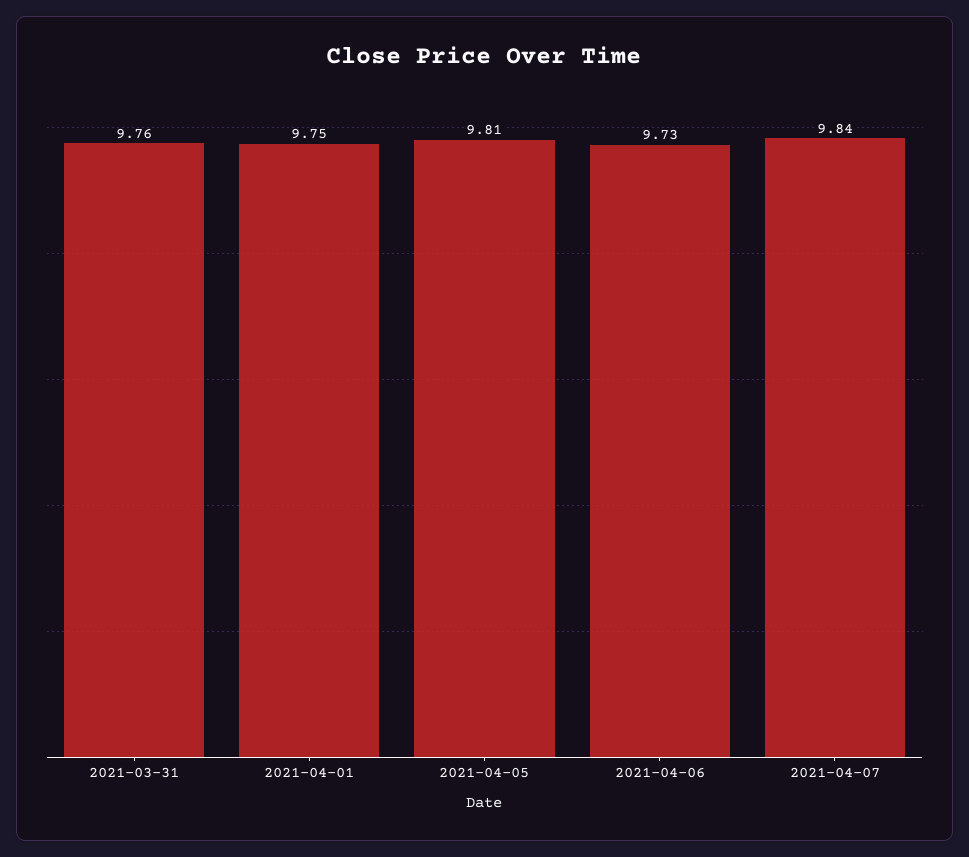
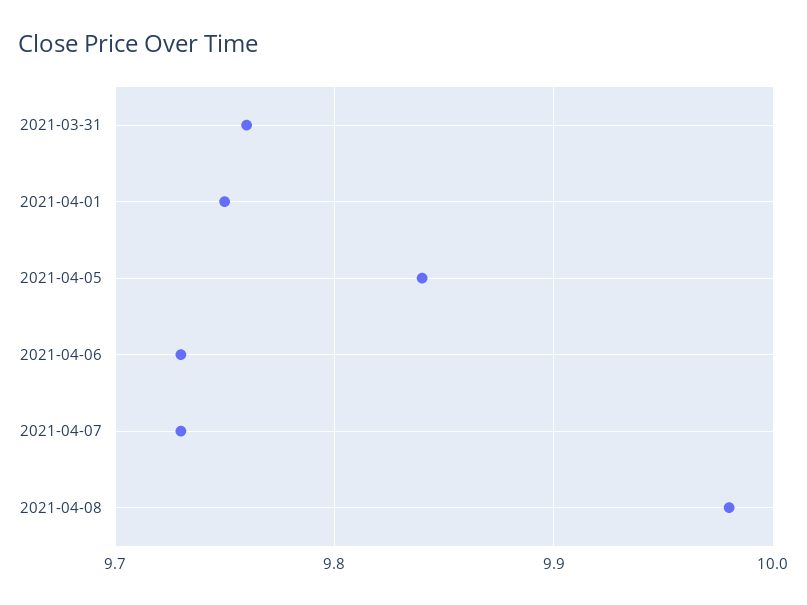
2021-04-05: 9.81 -> 9.84
2021-04-07: 9.84 -> 9.73
2021-04-08: none -> 9.98

